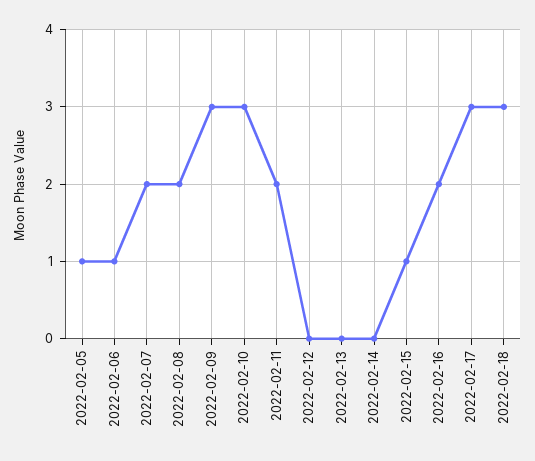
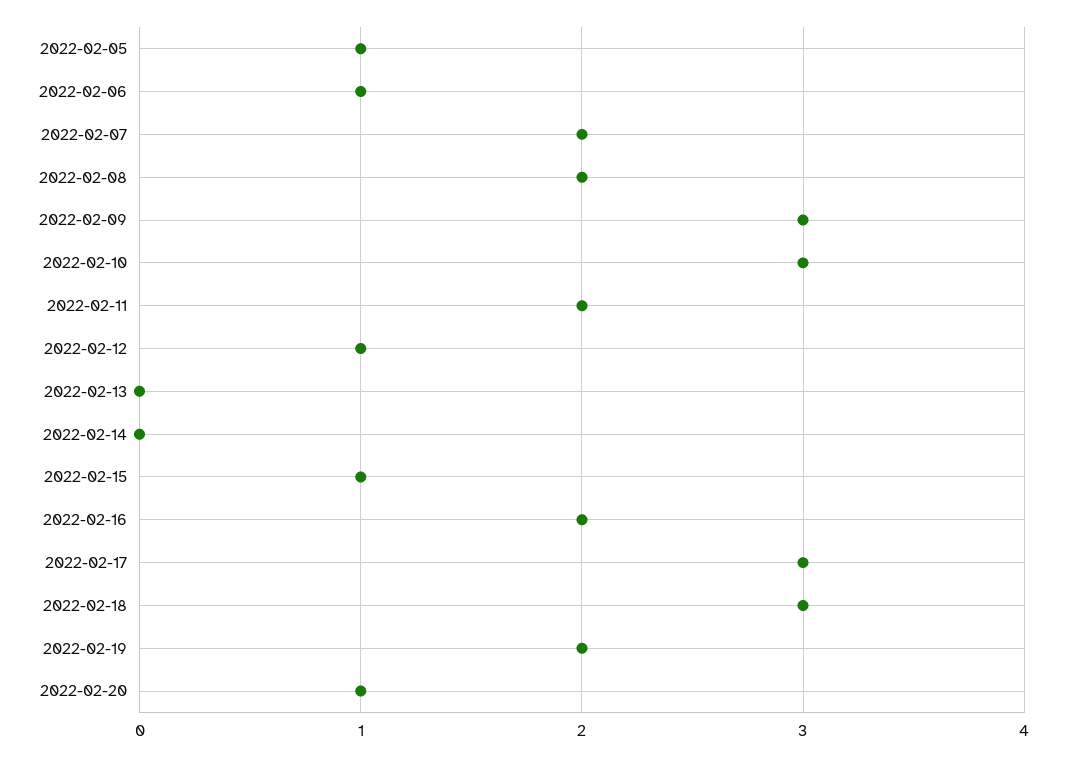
2022-02-12: 0 -> 1
2022-02-19: none -> 2
2022-02-20: none -> 1

